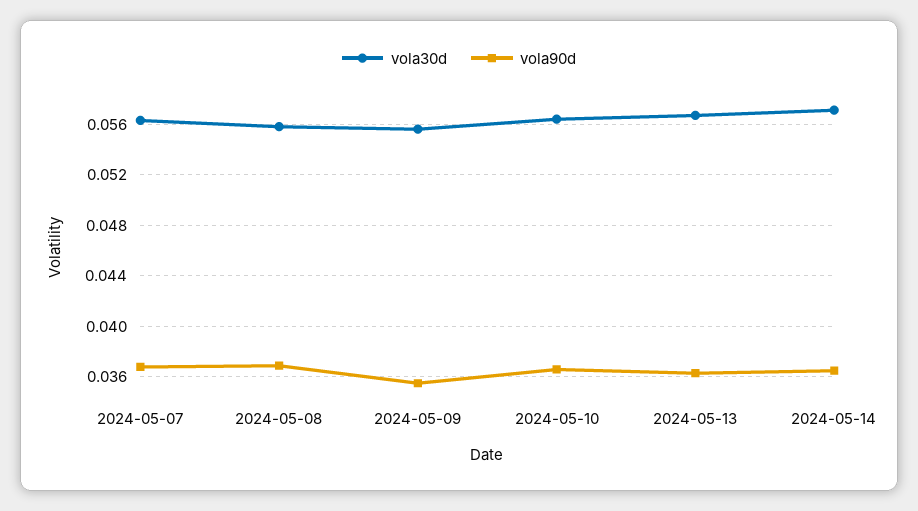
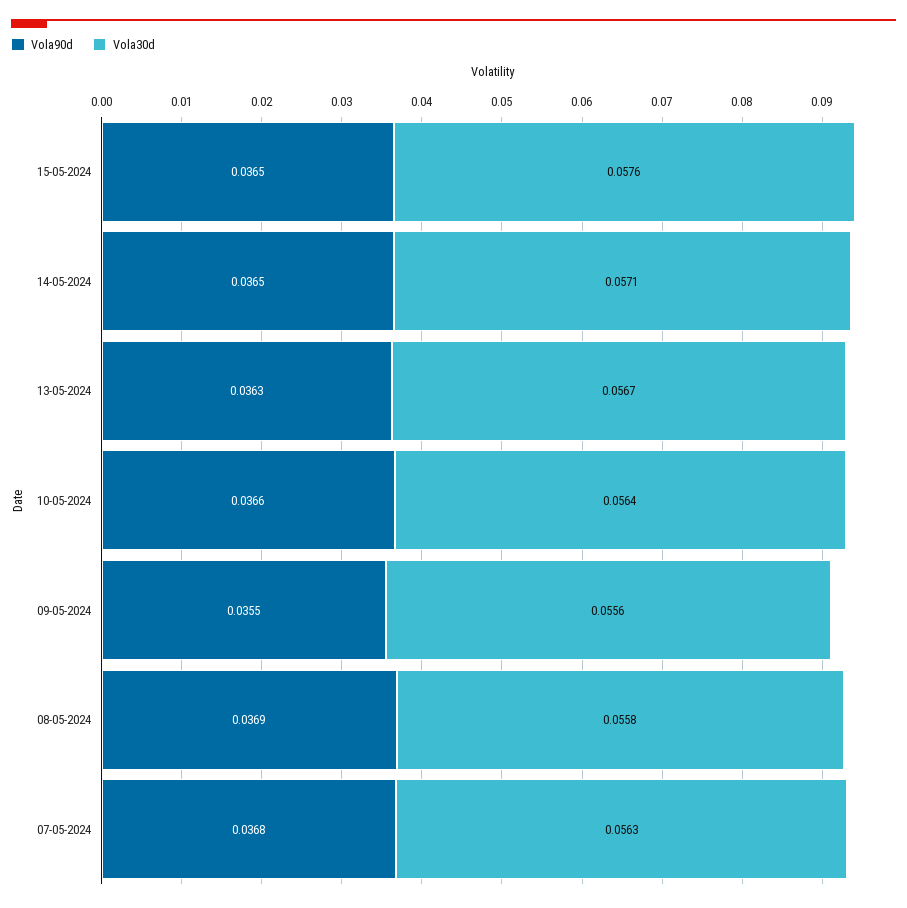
vola90d, 15-05-2024: none -> 0.0365
vola30d, 15-05-2024: none -> 0.0576

